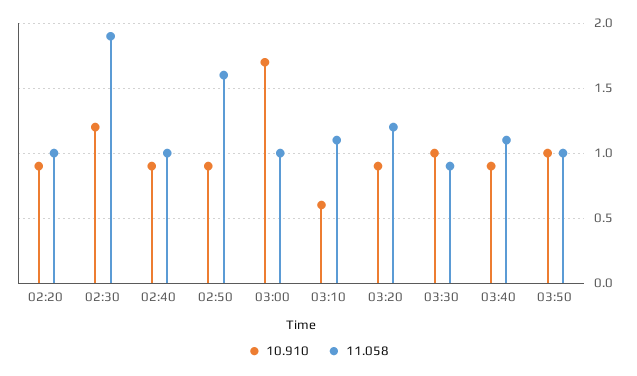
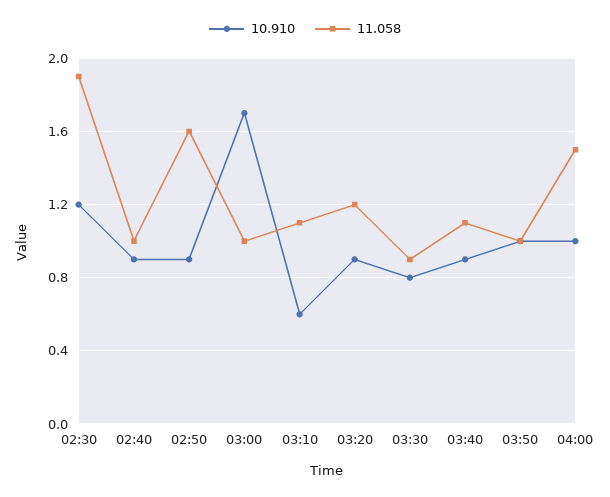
10.910, 02:20: 0.9 -> none
11.058, 02:20: 1 -> none
10.910, 03:30: 1 -> 0.8
10.910, 04:00: none -> 1
11.058, 04:00: none -> 1.5

